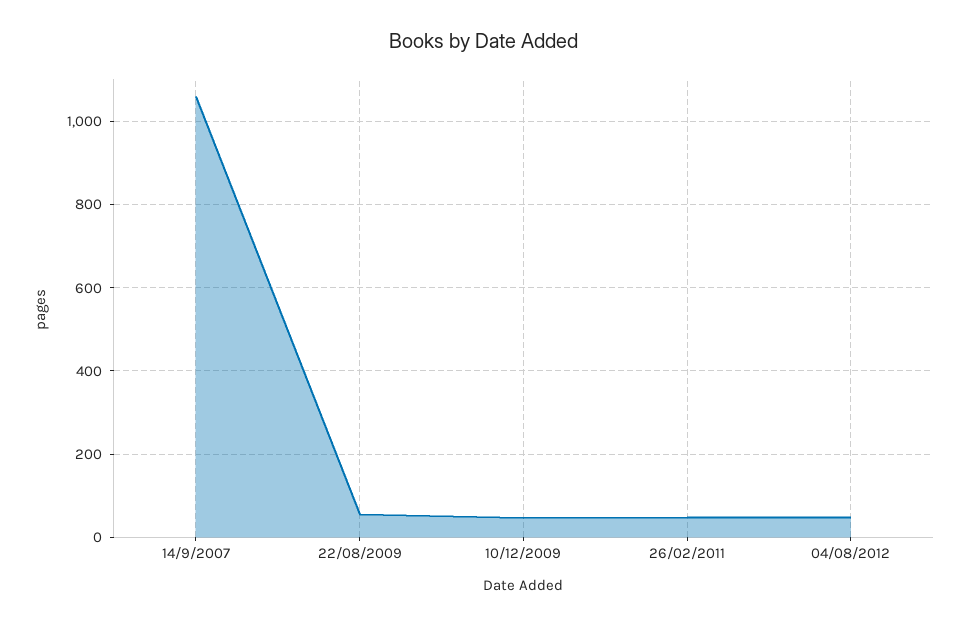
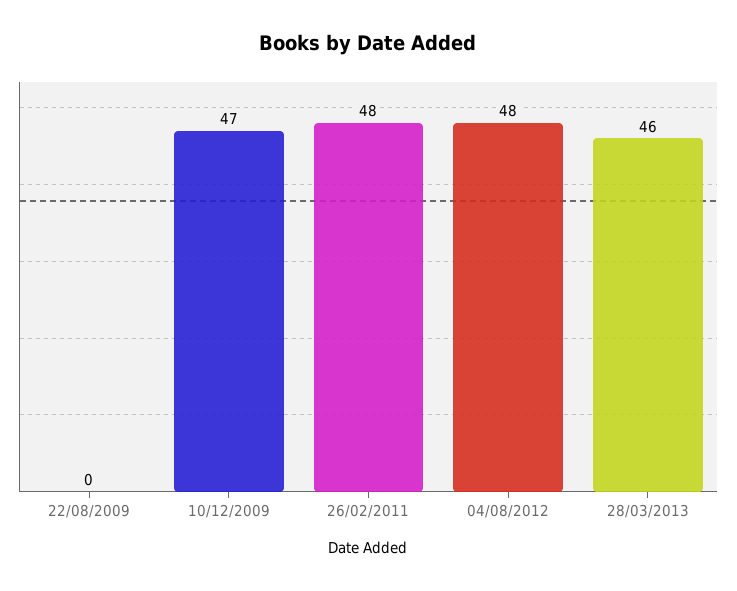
14/9/2007: 1060 -> none
22/08/2009: 60 -> 0
28/03/2013: none -> 46

